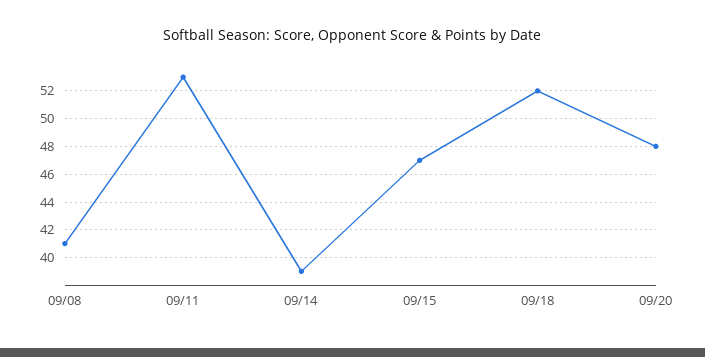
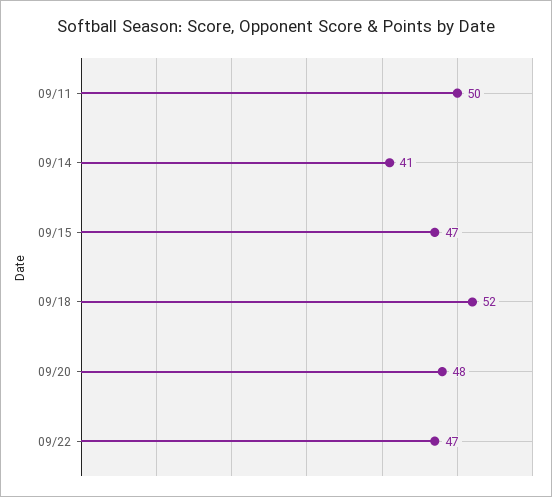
09/08: 41 -> none
09/11: 53 -> 50
09/14: 39 -> 41
09/22: none -> 47

